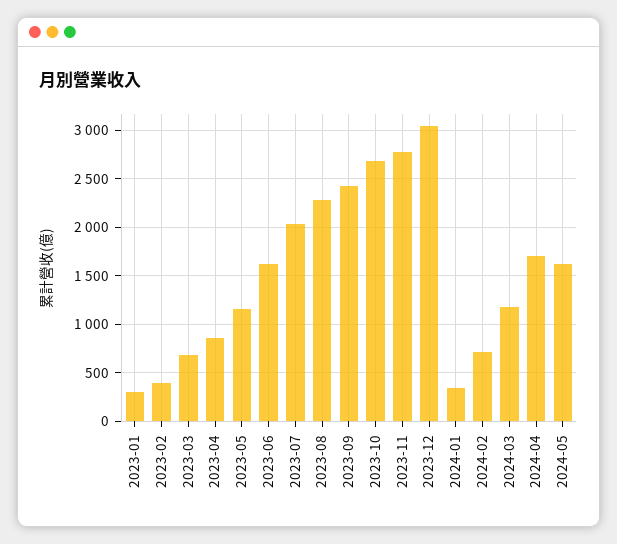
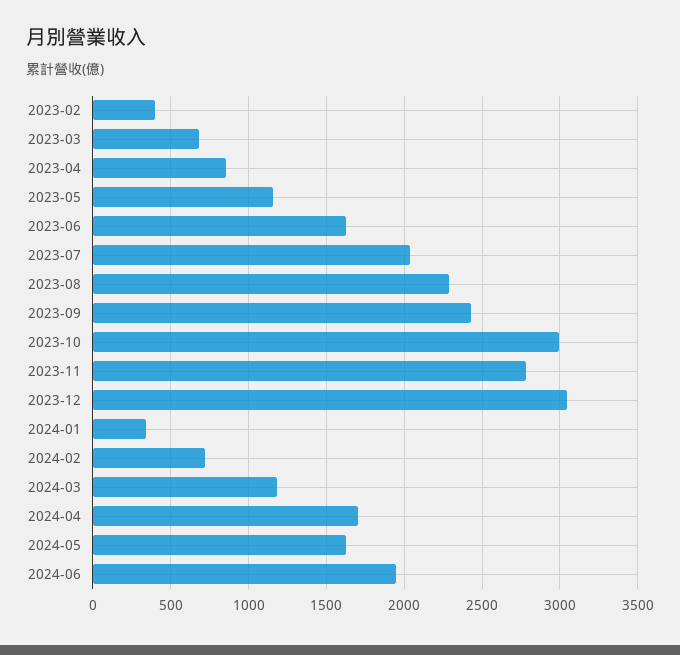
2023-01: 300 -> none
2023-10: 2700 -> 3000
2024-06: none -> 1950

